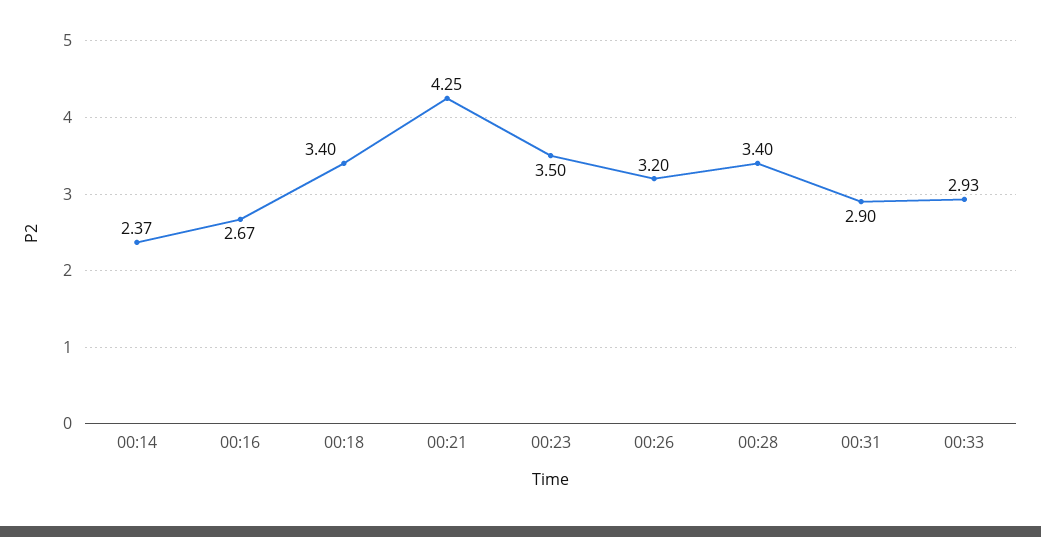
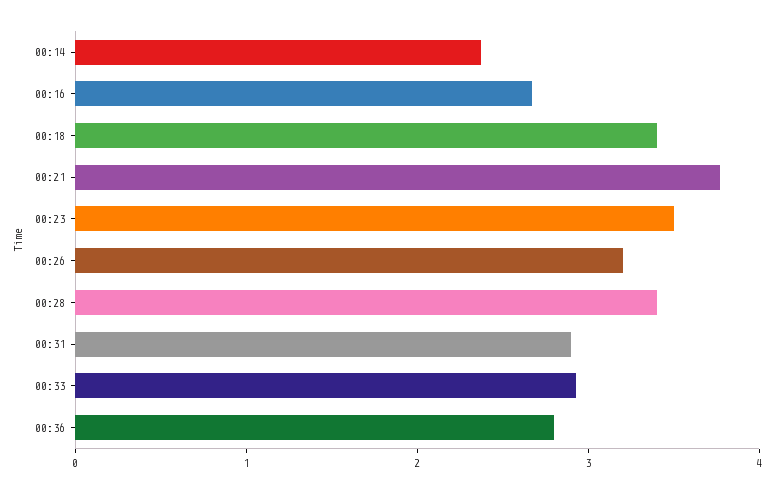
00:21: 4.25 -> 3.8
00:36: none -> 2.8

